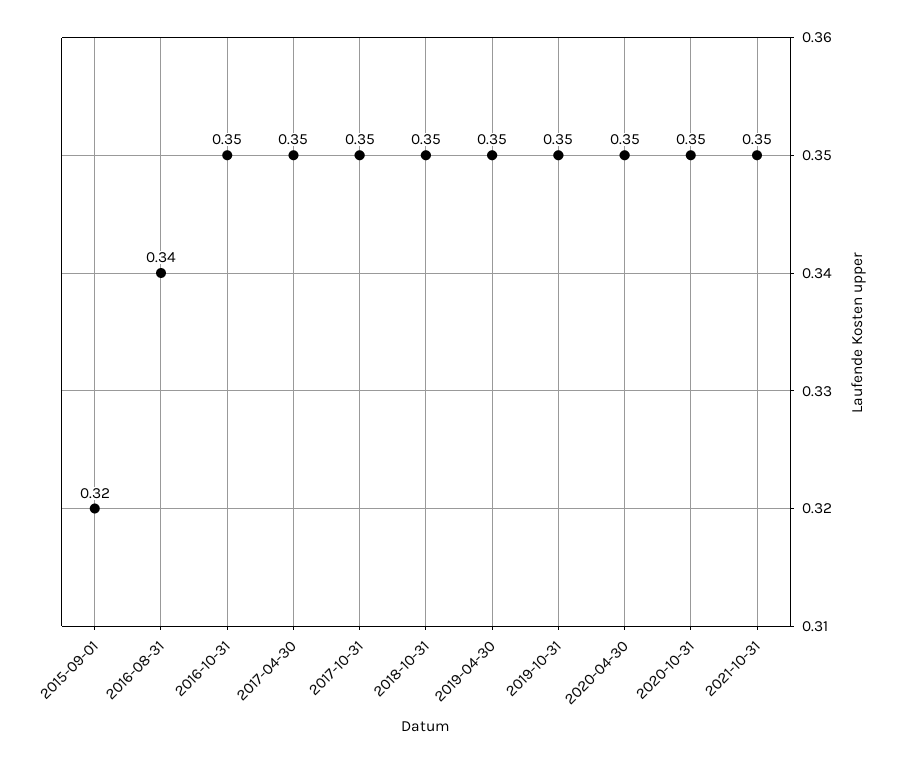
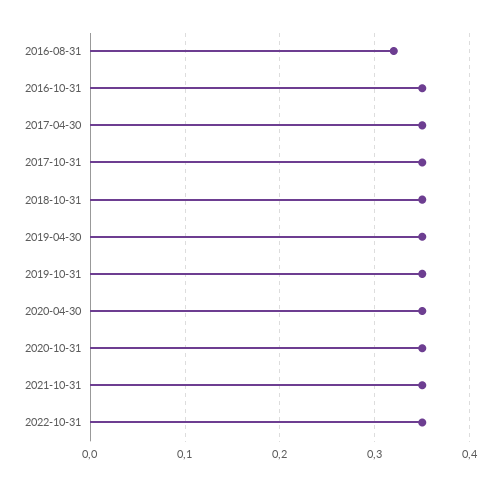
2015-09-01: 0.32 -> none
2016-08-31: 0.34 -> 0.32
2022-10-31: none -> 0.35

